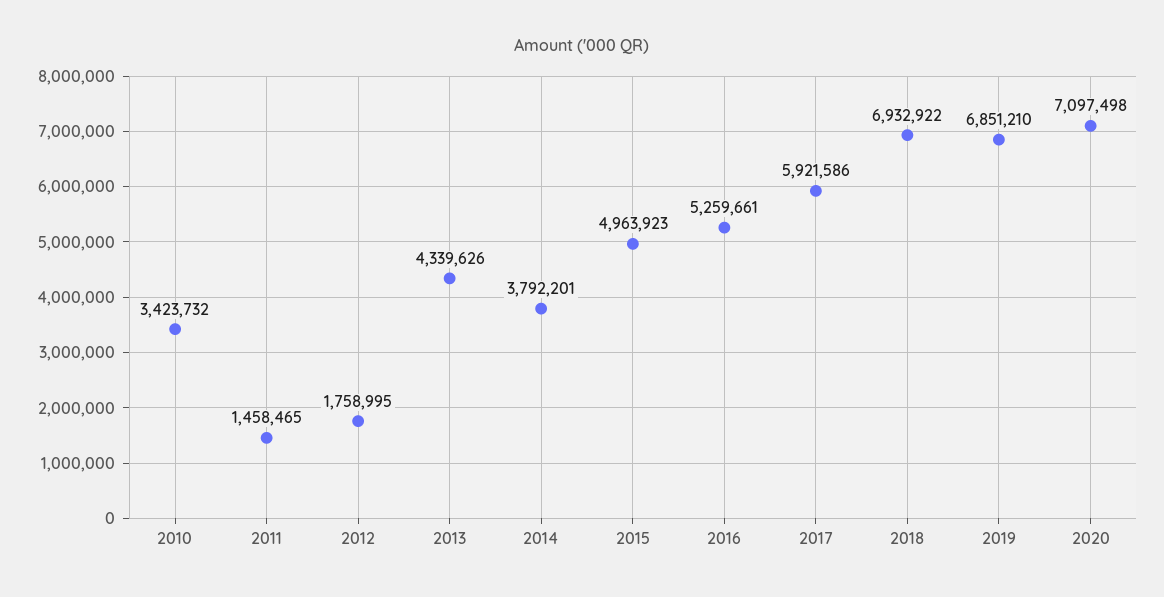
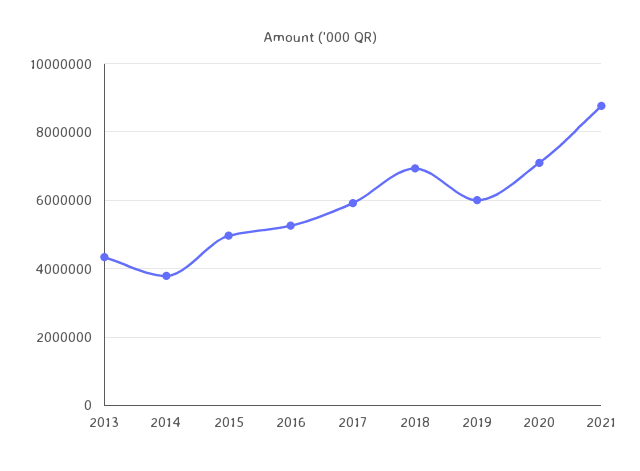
2010: 3423732 -> none
2011: 1458465 -> none
2012: 1758995 -> none
2019: 6851210 -> 6000000
2021: none -> 8800000

